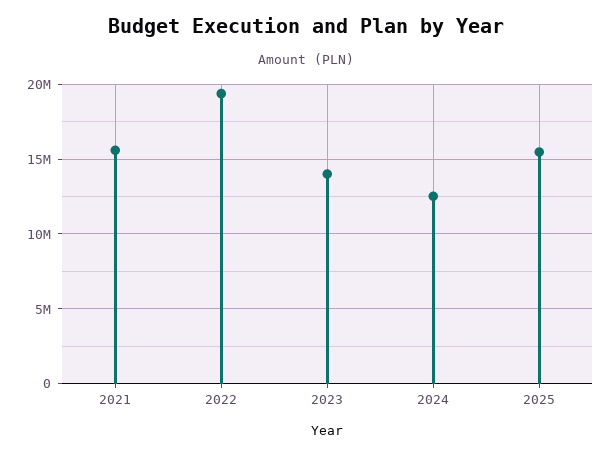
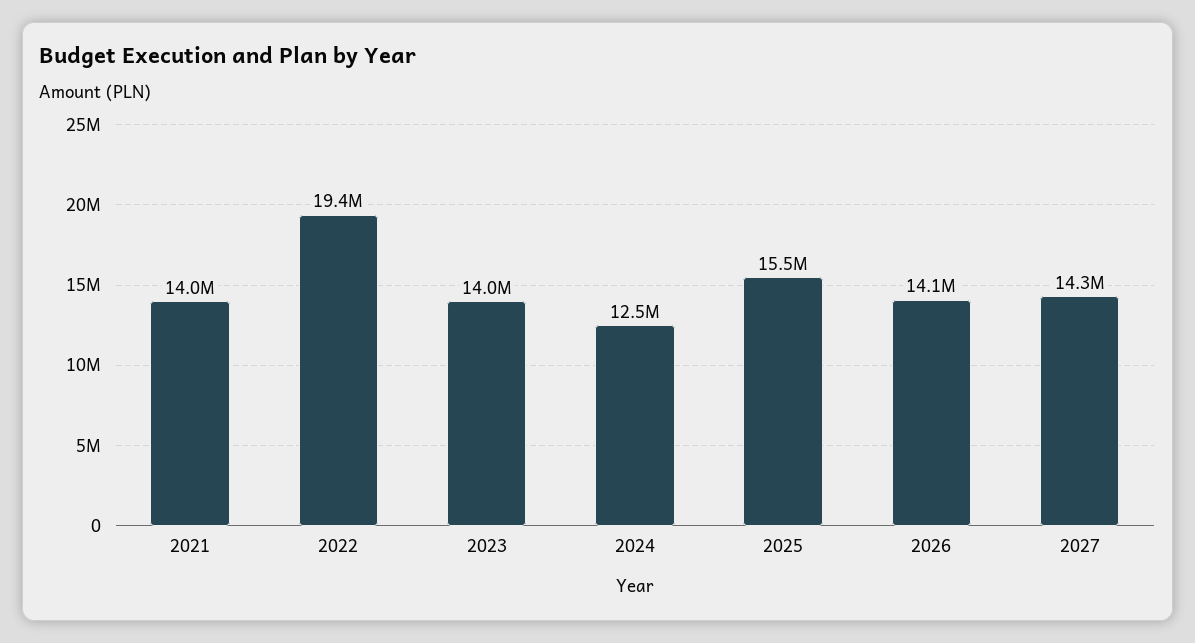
2021: 15500000 -> 14000000
2026: none -> 14100000
2027: none -> 14300000

